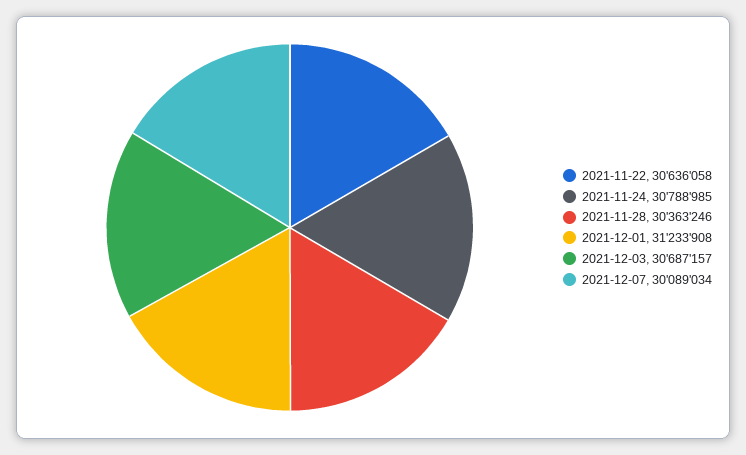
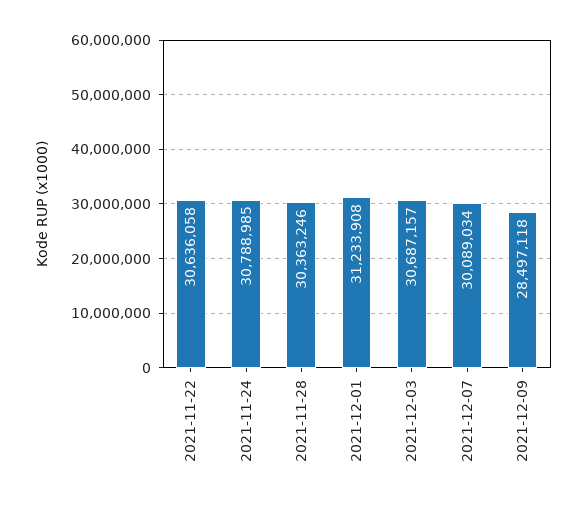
2021-12-09: none -> 28497118

